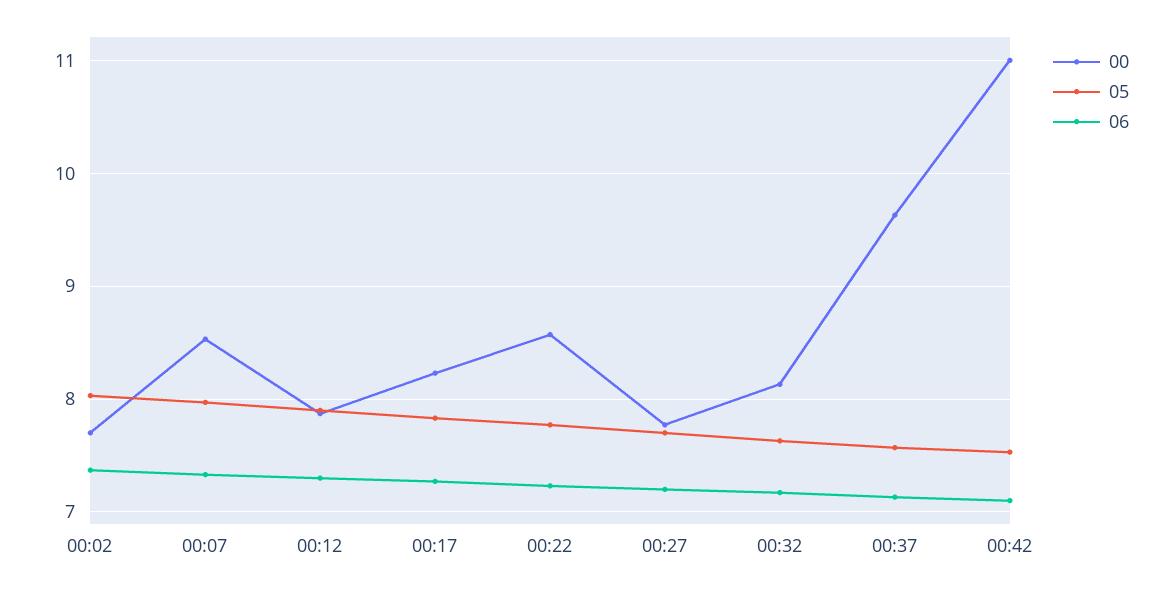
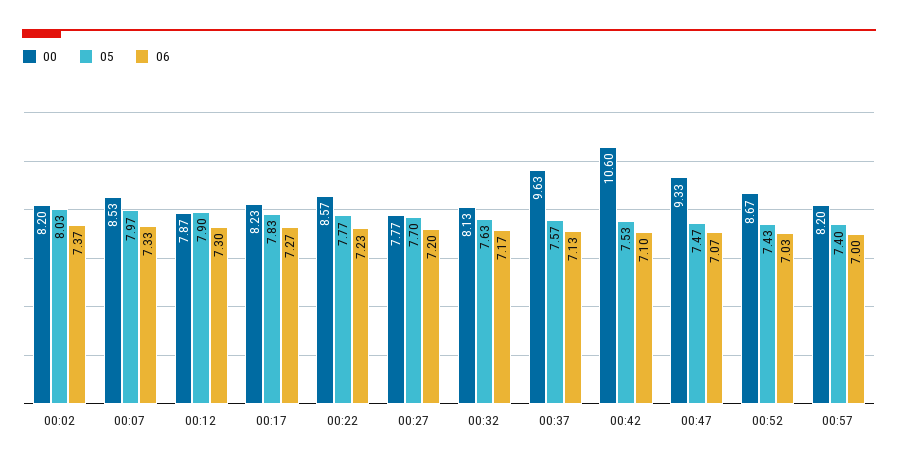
00, 00:02: 7.7 -> 8.2
00, 00:42: 11 -> 10.6
00, 00:47: none -> 9.33
05, 00:47: none -> 7.47
06, 00:47: none -> 7.07
00, 00:52: none -> 8.67
05, 00:52: none -> 7.43
06, 00:52: none -> 7.03
00, 00:57: none -> 8.2
05, 00:57: none -> 7.4
06, 00:57: none -> 7

